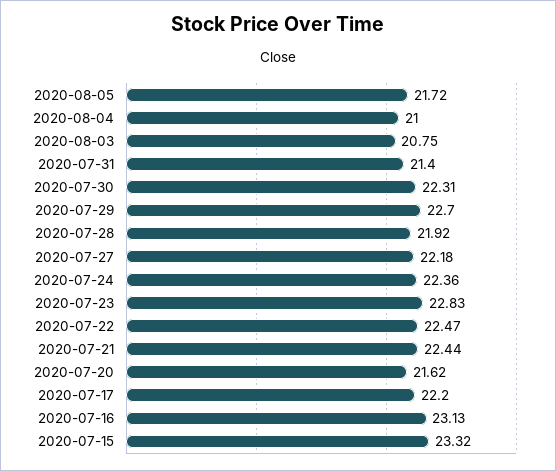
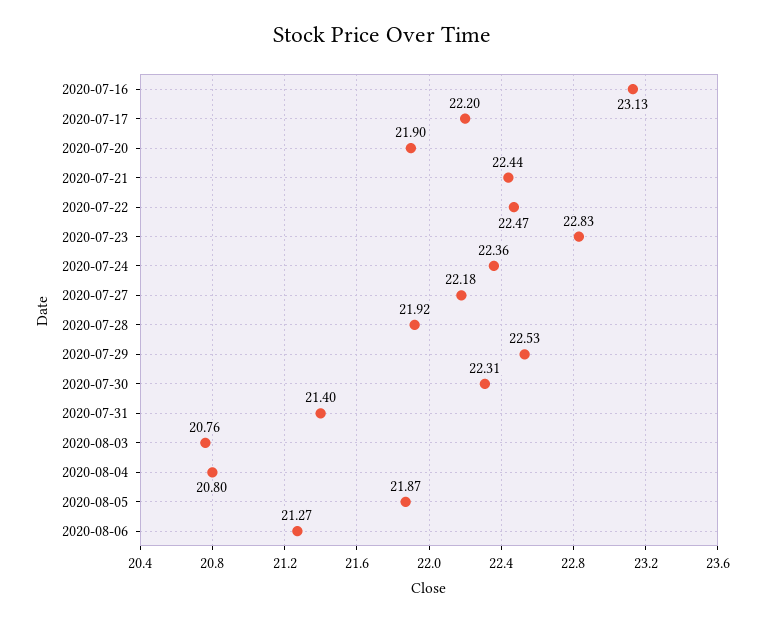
2020-08-05: 21.72 -> 21.87
2020-08-04: 21 -> 20.8
2020-08-03: 20.75 -> 20.76
2020-07-29: 22.7 -> 22.53
2020-07-20: 21.62 -> 21.9
2020-07-15: 23.32 -> none
2020-08-06: none -> 21.27

